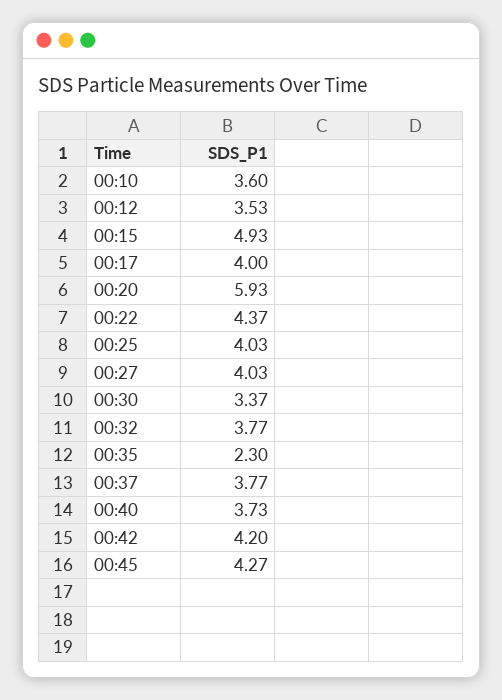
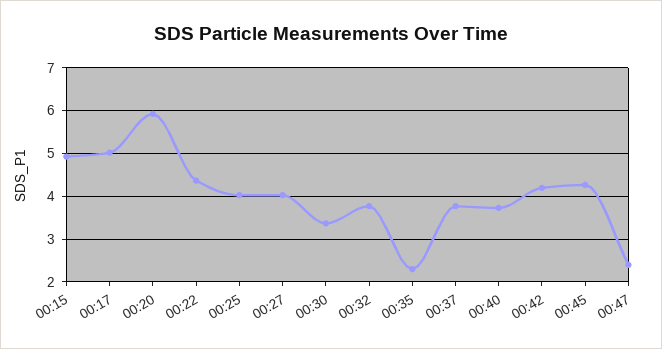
00:10: 3.6 -> none
00:12: 3.53 -> none
00:17: 4 -> 5
00:47: none -> 2.4

